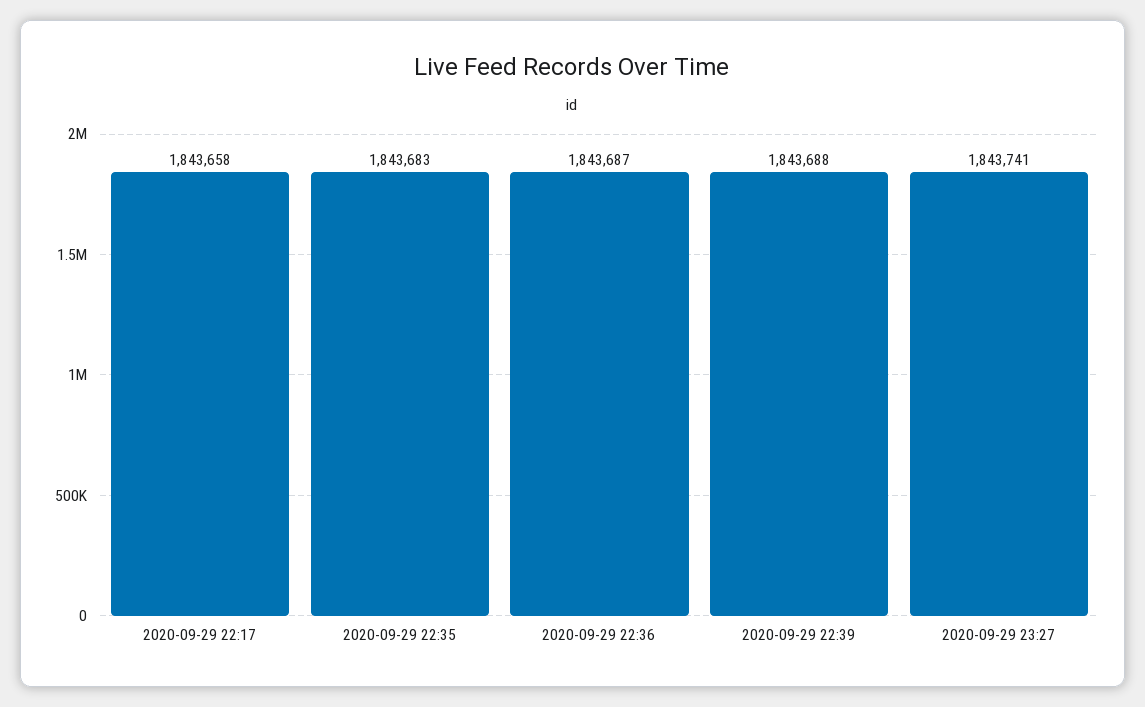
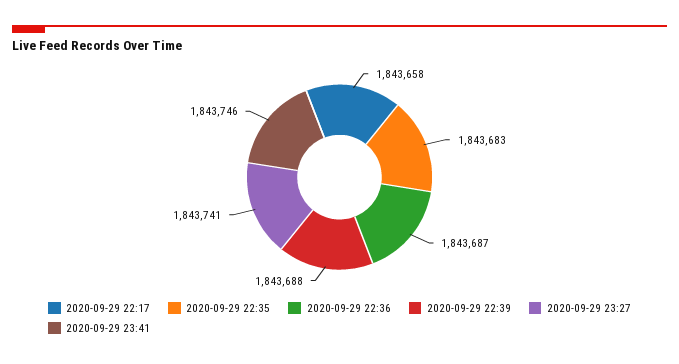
2020-09-29 23:41: none -> 1843746

